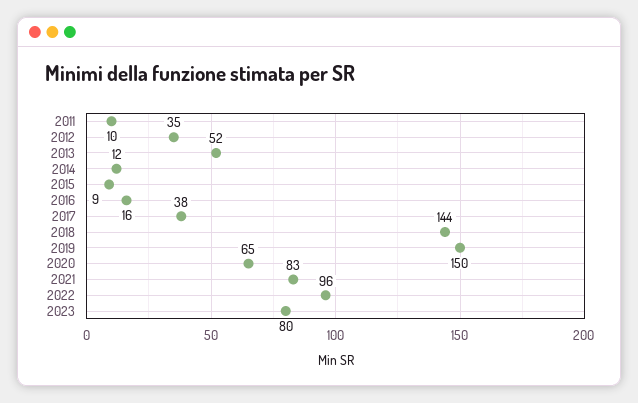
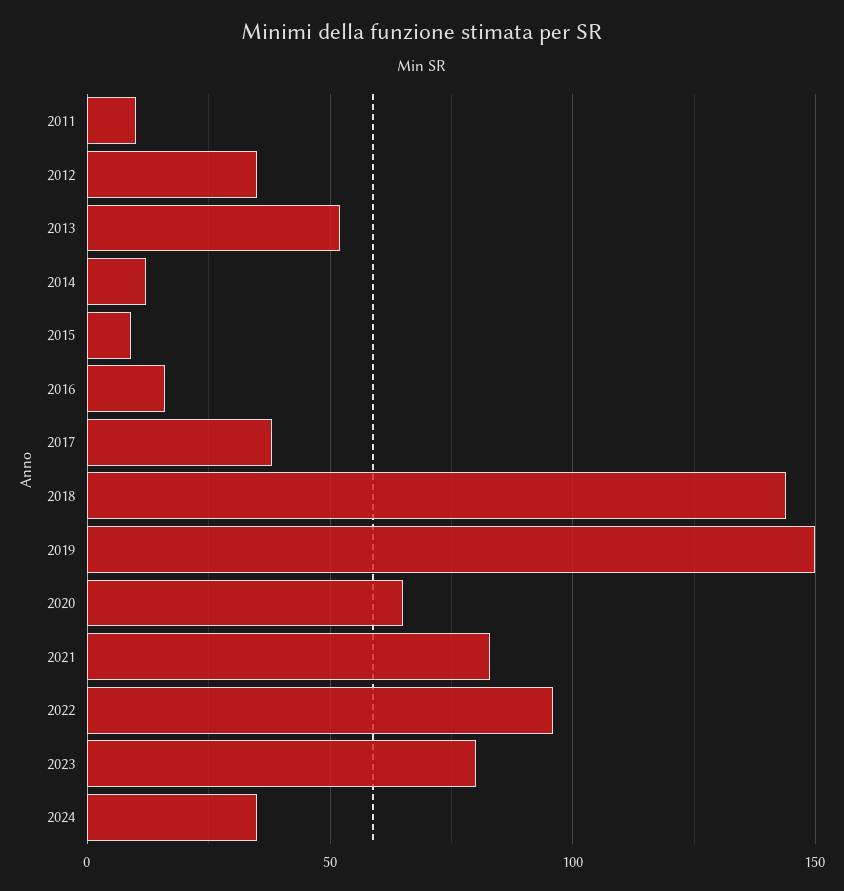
2024: none -> 35

